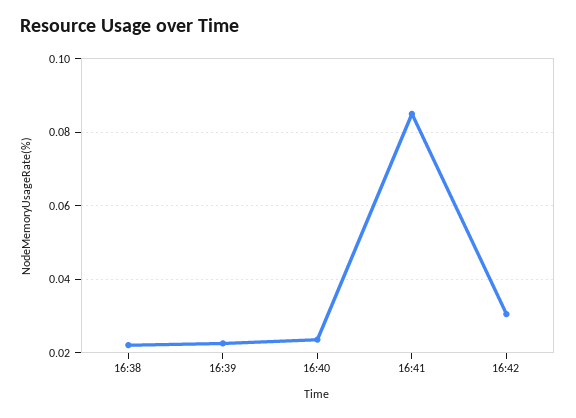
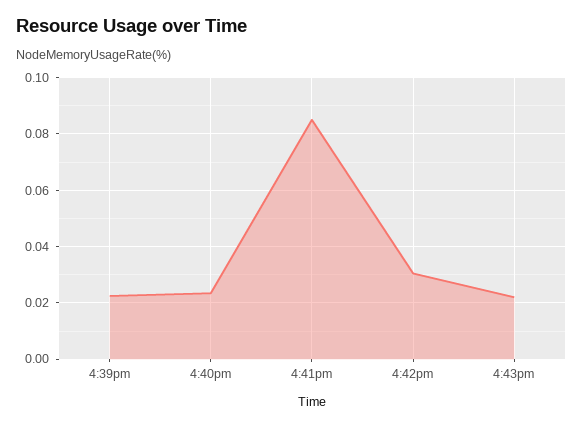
16:38: 0.022 -> none
4:43pm: none -> 0.0225

